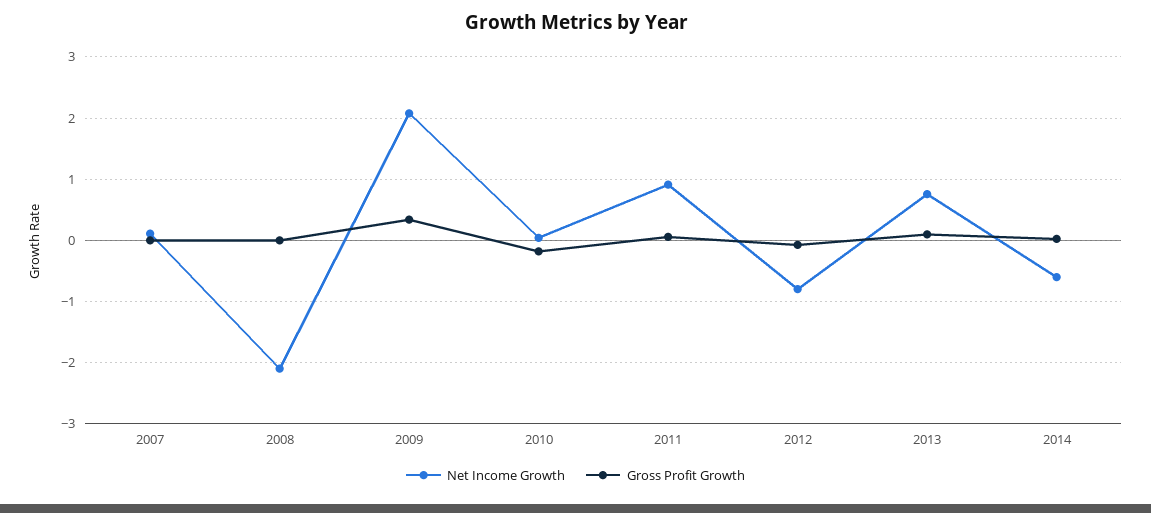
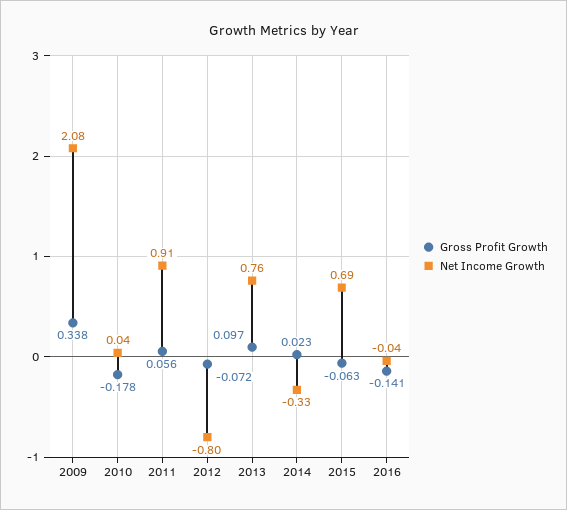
Net Income Growth, 2007: 0.1 -> none
Gross Profit Growth, 2007: 0 -> none
Net Income Growth, 2008: -2.1 -> none
Gross Profit Growth, 2008: 0 -> none
Net Income Growth, 2014: -0.6 -> -0.33
Gross Profit Growth, 2015: none -> -0.063
Net Income Growth, 2015: none -> 0.69
Gross Profit Growth, 2016: none -> -0.141
Net Income Growth, 2016: none -> -0.04

